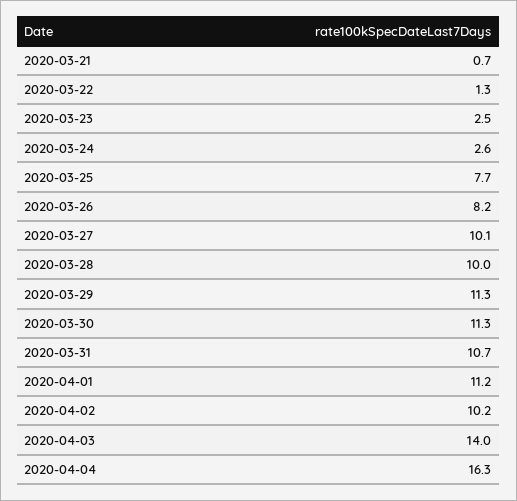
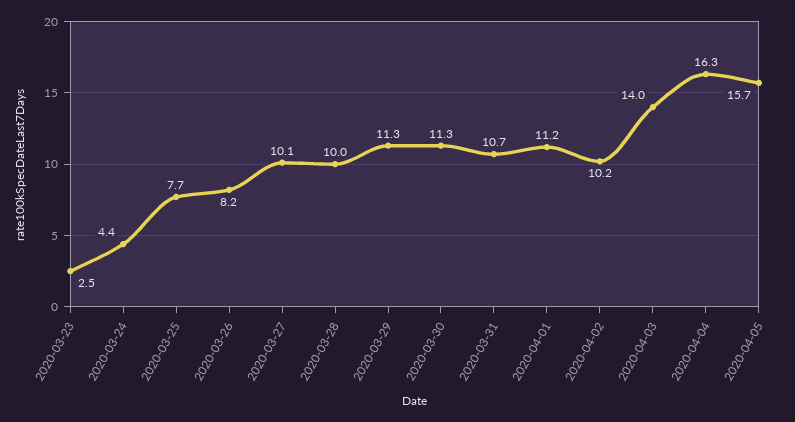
2020-03-21: 0.7 -> none
2020-03-22: 1.3 -> none
2020-03-24: 2.6 -> 4.4
2020-04-05: none -> 15.7

